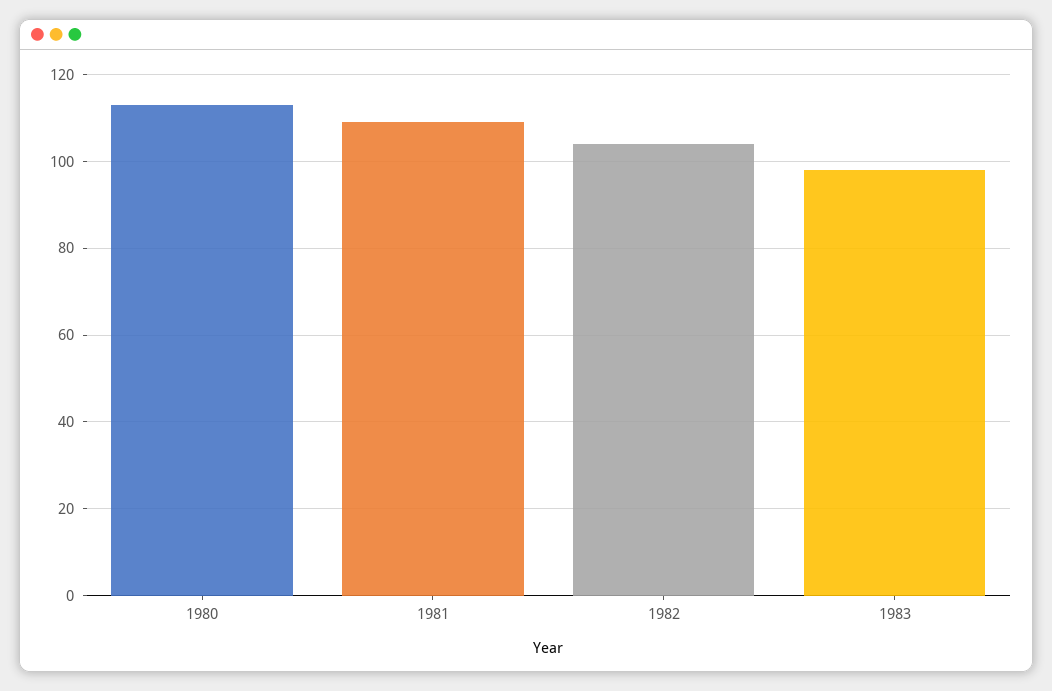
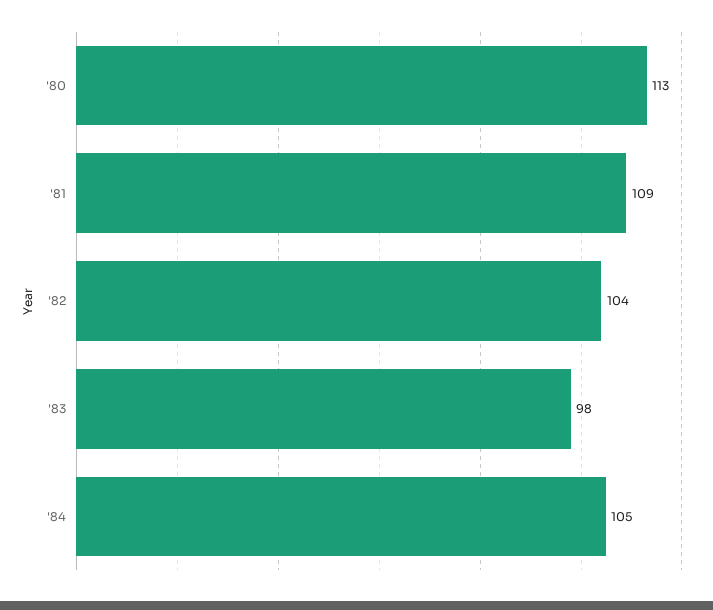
'84: none -> 105

